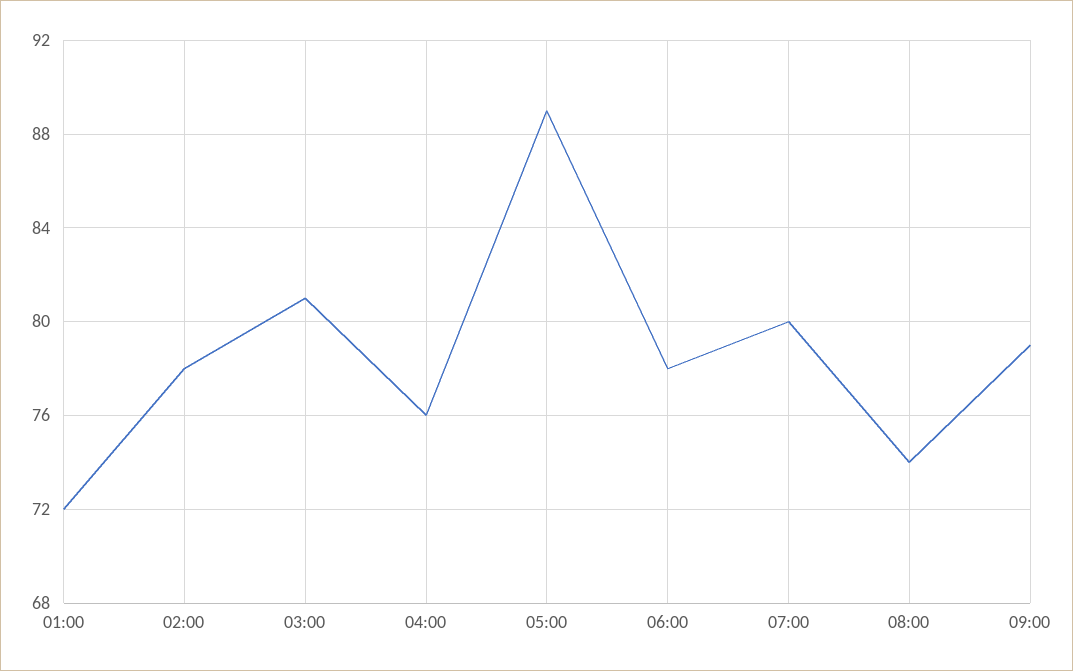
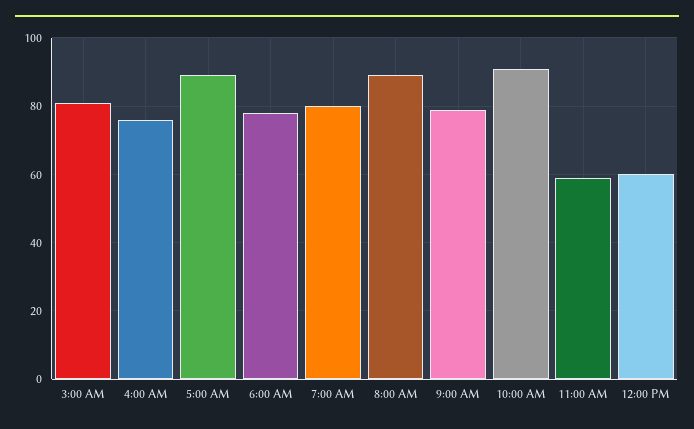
01:00: 72 -> none
02:00: 78 -> none
08:00: 74 -> 90
10:00 AM: none -> 90
11:00 AM: none -> 60
12:00 PM: none -> 60

